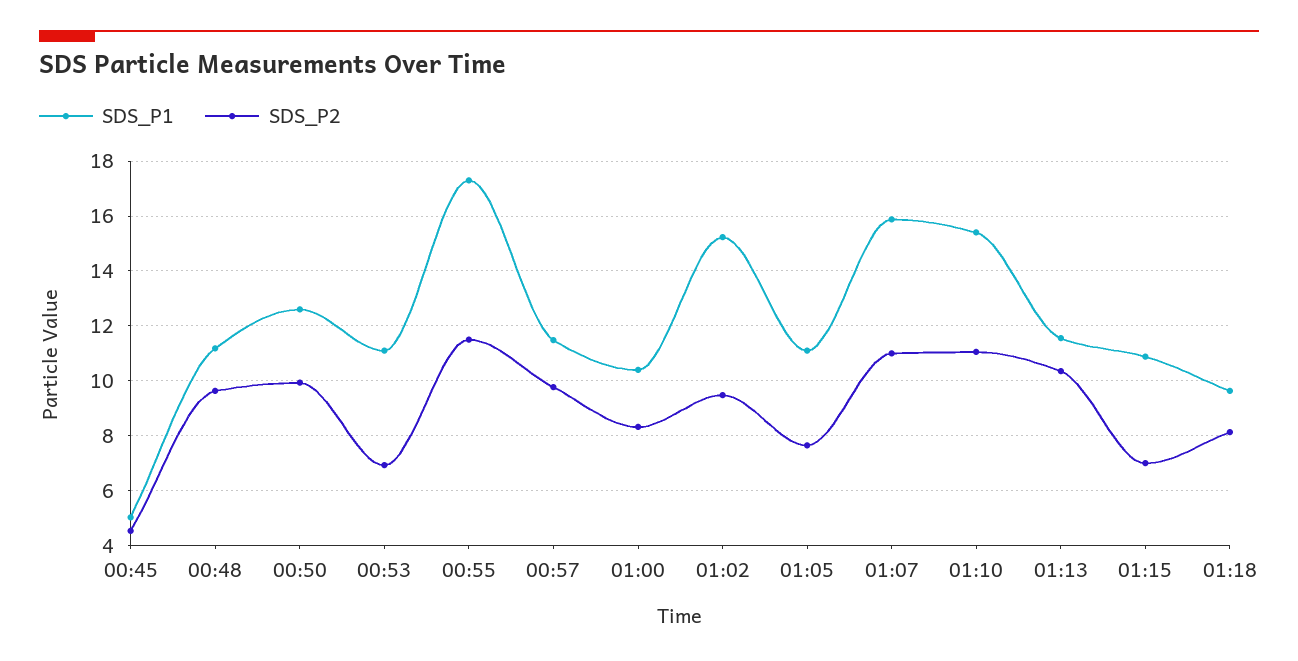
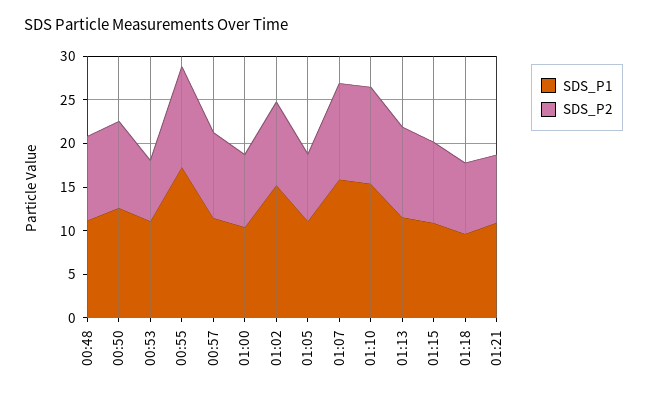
SDS_P1, 00:45: 5 -> none
SDS_P2, 00:45: 4.5 -> none
SDS_P2, 01:15: 7 -> 9
SDS_P1, 01:21: none -> 11
SDS_P2, 01:21: none -> 8

